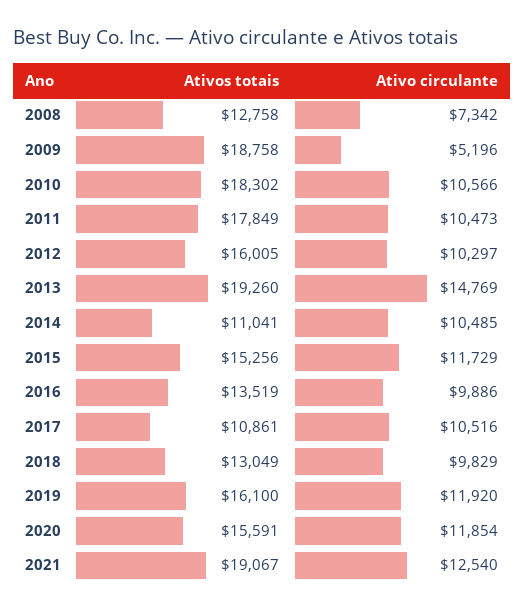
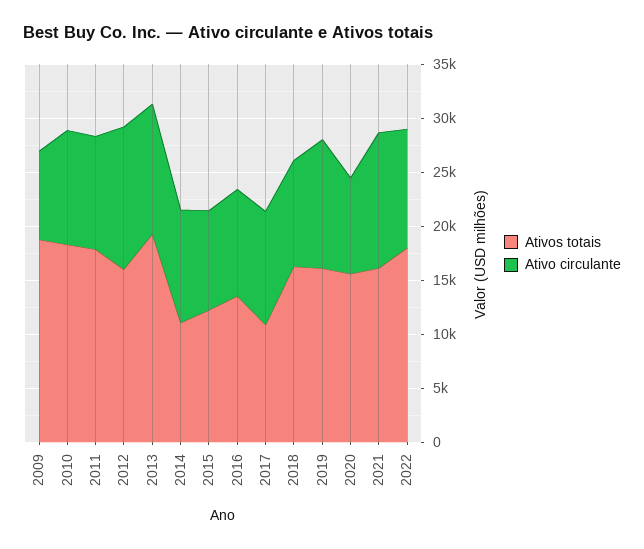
Ativos totais, 2008: 12758 -> none
Ativo circulante, 2008: 7342 -> none
Ativo circulante, 2009: 5196 -> 8000
Ativo circulante, 2012: 10297 -> 13000
Ativo circulante, 2013: 14769 -> 12000
Ativos totais, 2015: 15256 -> 12000
Ativo circulante, 2015: 11729 -> 9000
Ativos totais, 2018: 13049 -> 16000
Ativo circulante, 2020: 11854 -> 9000
Ativos totais, 2021: 19067 -> 16000
Ativos totais, 2022: none -> 18000
Ativo circulante, 2022: none -> 11000

